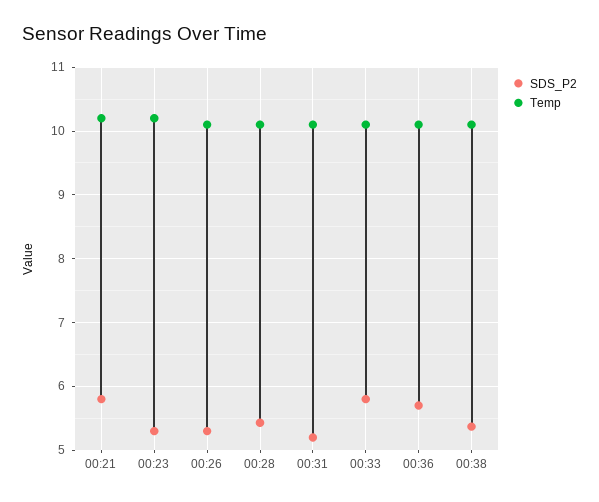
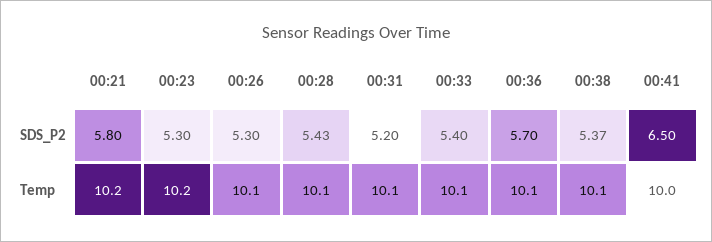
SDS_P2, 00:33: 5.8 -> 5.4
SDS_P2, 00:41: none -> 6.5
Temp, 00:41: none -> 10

